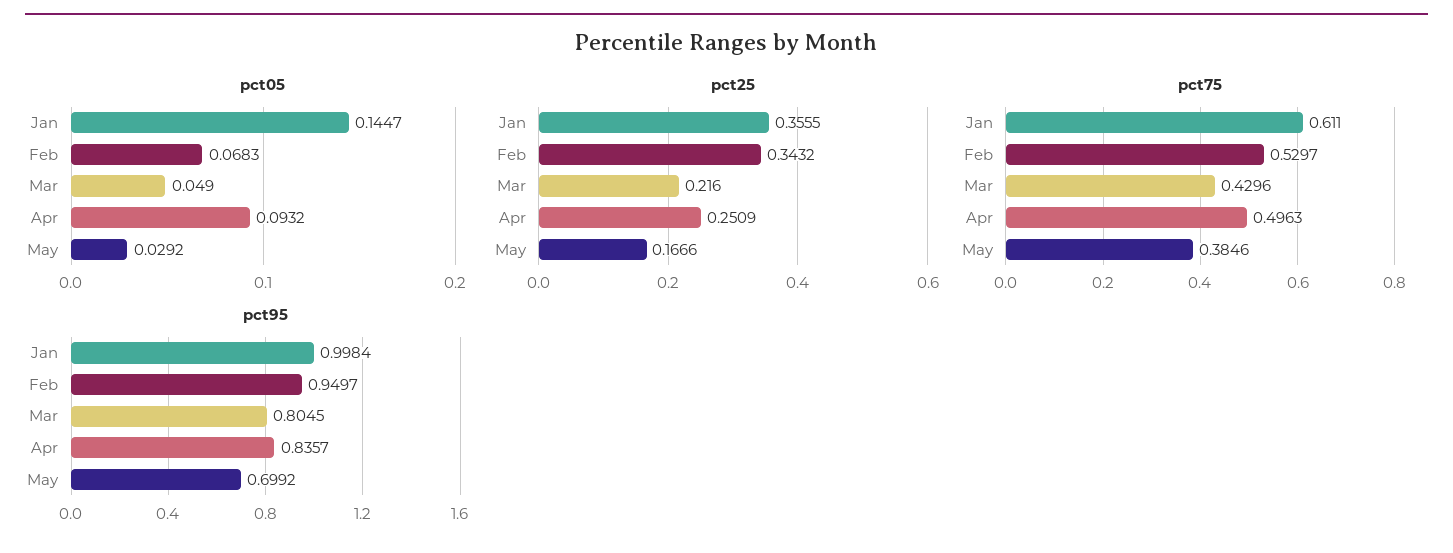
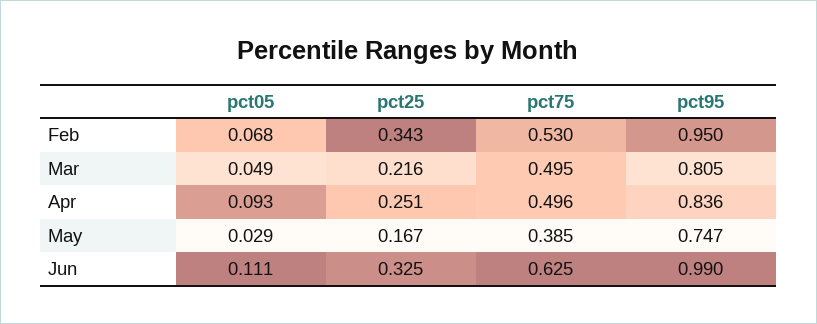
pct05, Jan: 0.1447 -> none
pct25, Jan: 0.3555 -> none
pct75, Jan: 0.611 -> none
pct75, Mar: 0.4296 -> 0.495
pct95, Jan: 0.9984 -> none
pct95, May: 0.6992 -> 0.747
pct05, Jun: none -> 0.111
pct25, Jun: none -> 0.325
pct75, Jun: none -> 0.625
pct95, Jun: none -> 0.99

